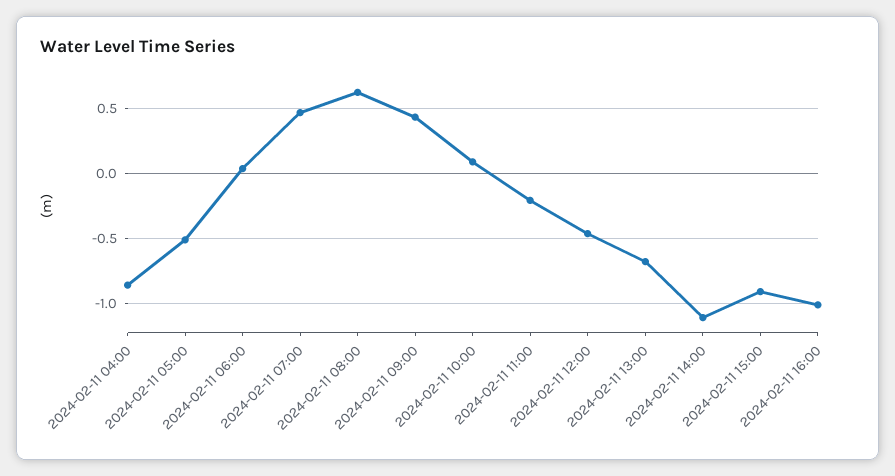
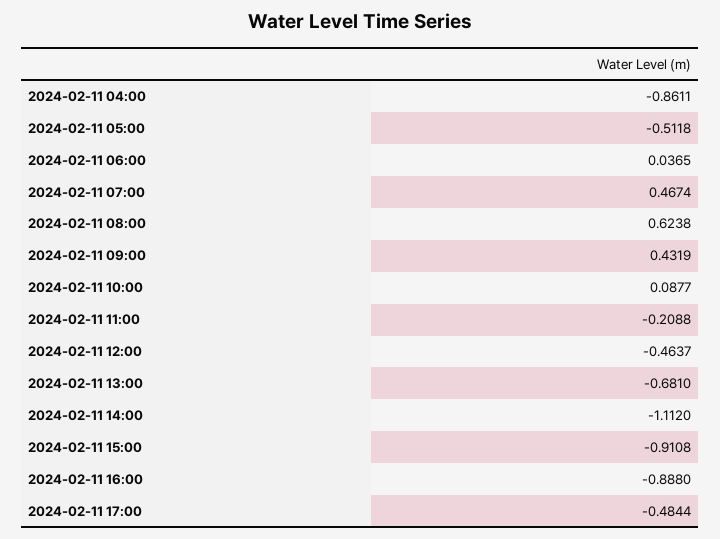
2024-02-11 16:00: -1 -> -0.888
2024-02-11 17:00: none -> -0.4844

